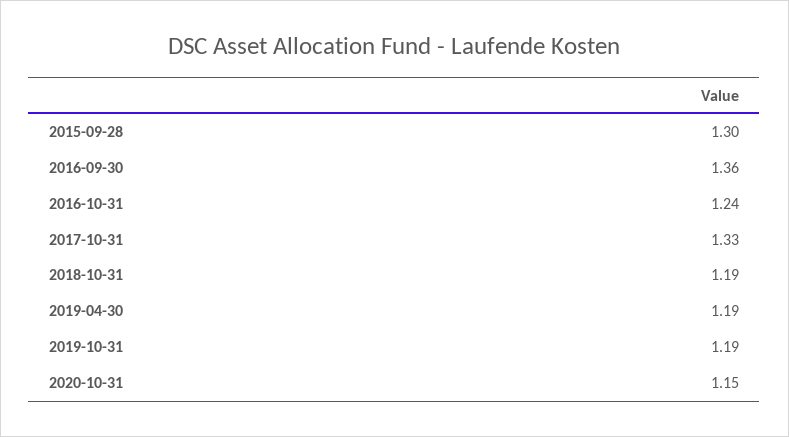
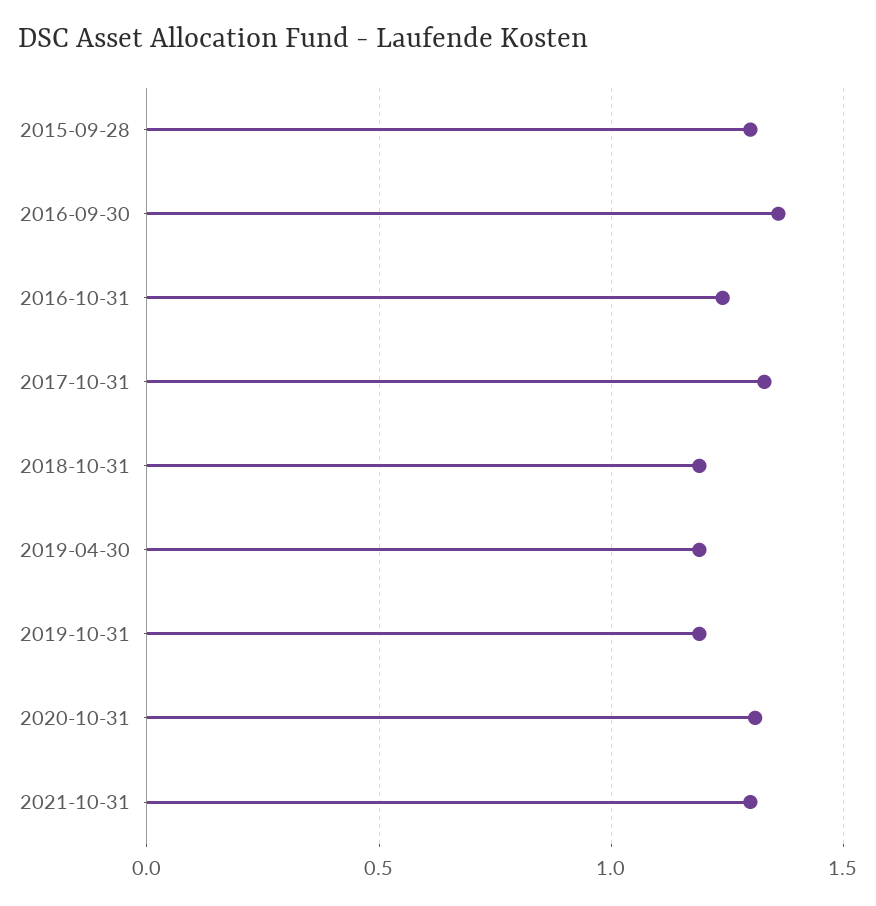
2020-10-31: 1.15 -> 1.3
2021-10-31: none -> 1.3

